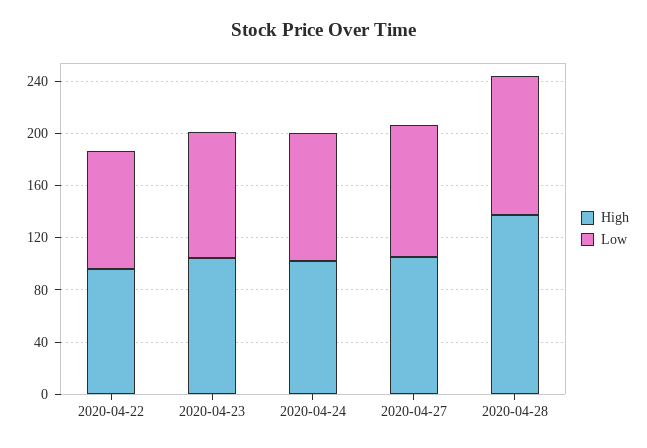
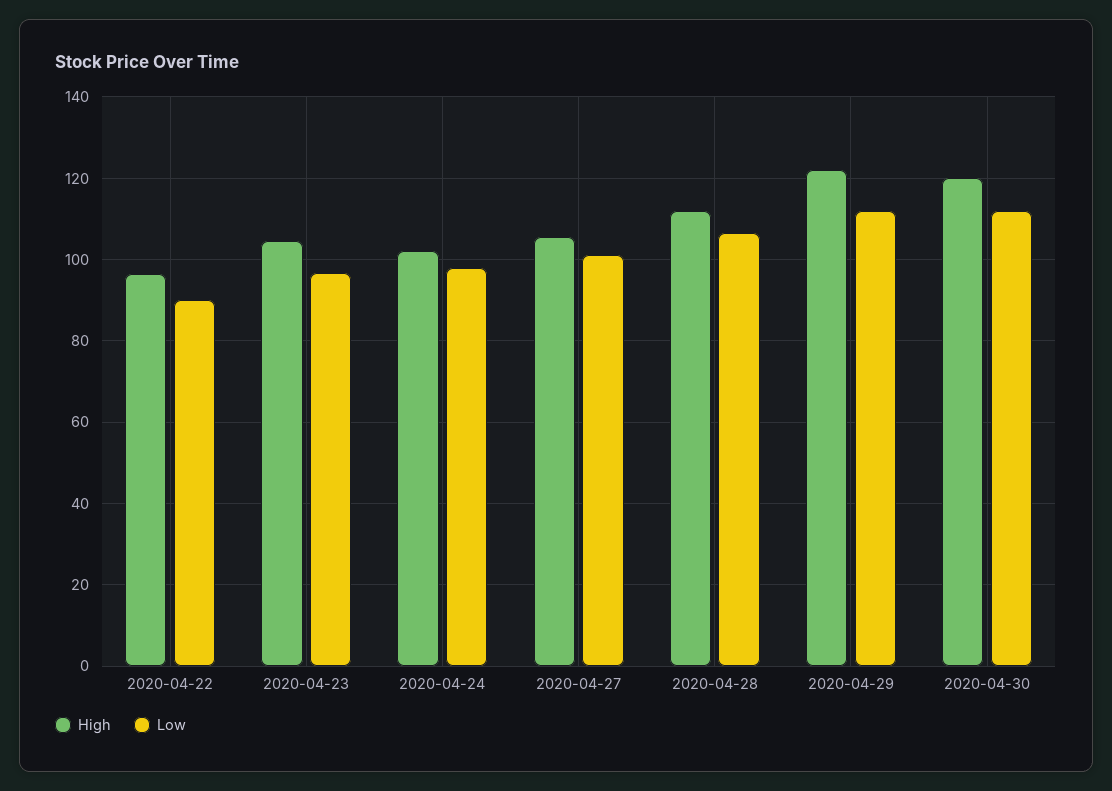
High, 2020-04-28: 140 -> 112
High, 2020-04-29: none -> 122
Low, 2020-04-29: none -> 112
High, 2020-04-30: none -> 120
Low, 2020-04-30: none -> 112

